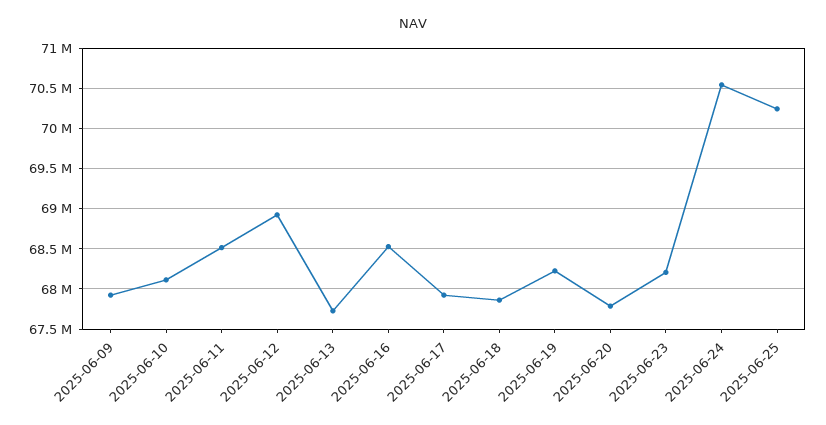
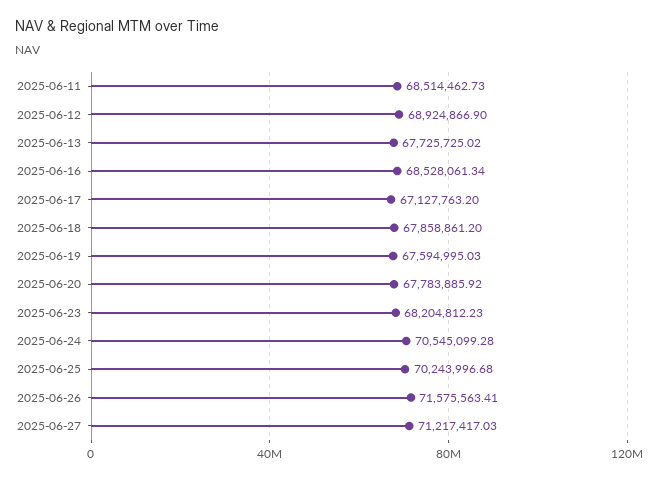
2025-06-09: 67900000 -> none
2025-06-10: 68100000 -> none
2025-06-17: 67900000 -> 67127763.2
2025-06-19: 68200000 -> 67594995.03
2025-06-26: none -> 71575563.41
2025-06-27: none -> 71217417.03

